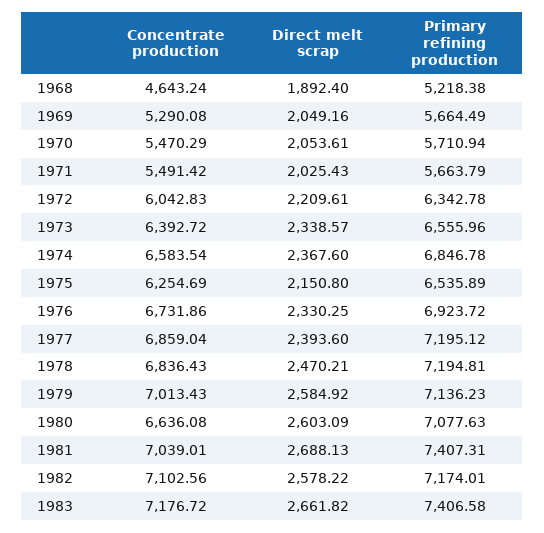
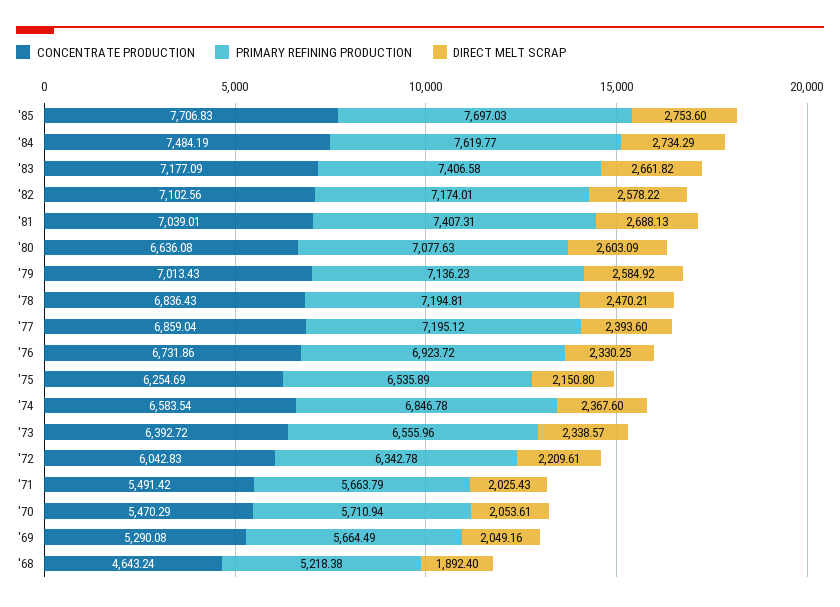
Concentrate production, 1983: 7176.72 -> 7177.09
Concentrate production, '85: none -> 7706.83
Primary refining production, '85: none -> 7697.03
Direct melt scrap, '85: none -> 2753.6
Concentrate production, '84: none -> 7484.19
Primary refining production, '84: none -> 7619.77
Direct melt scrap, '84: none -> 2734.29

